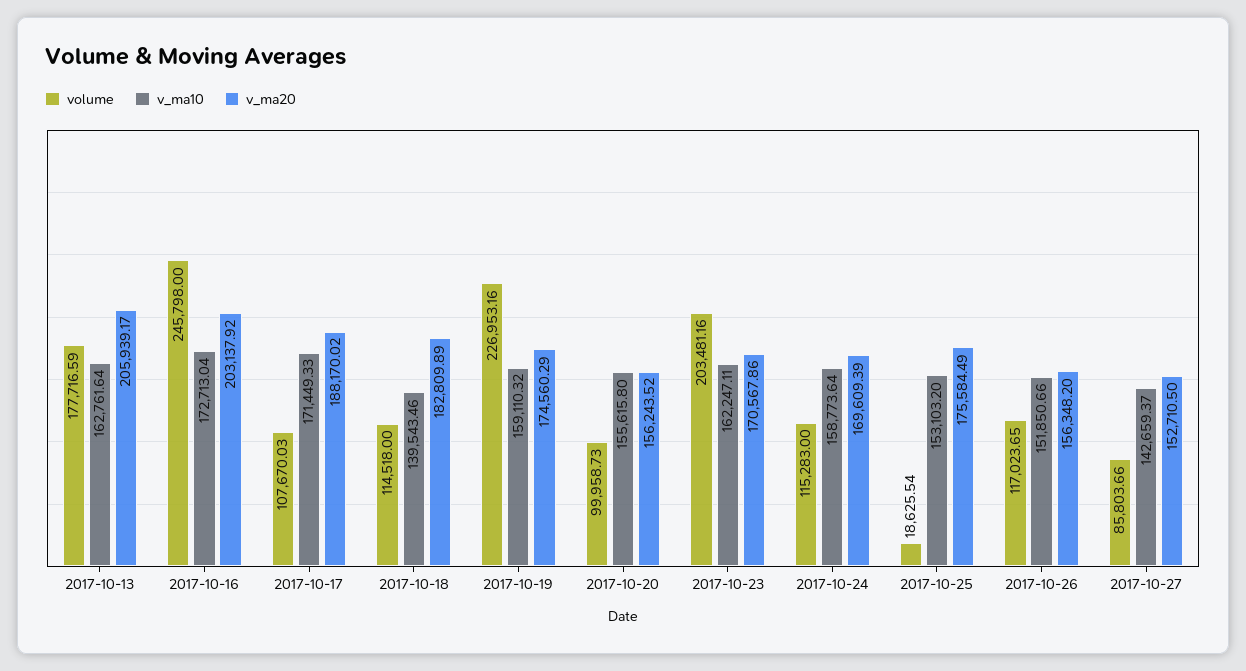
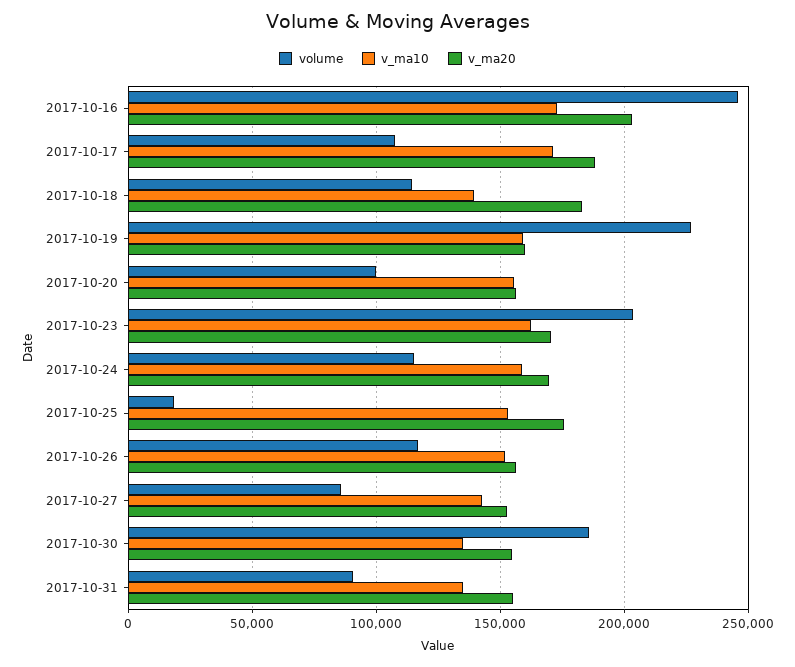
volume, 2017-10-13: 177716.59 -> none
v_ma10, 2017-10-13: 162761.64 -> none
v_ma20, 2017-10-13: 205939.17 -> none
v_ma20, 2017-10-19: 174560.29 -> 160000
volume, 2017-10-30: none -> 185000
v_ma10, 2017-10-30: none -> 135000
v_ma20, 2017-10-30: none -> 155000
volume, 2017-10-31: none -> 90000
v_ma10, 2017-10-31: none -> 135000
v_ma20, 2017-10-31: none -> 155000

